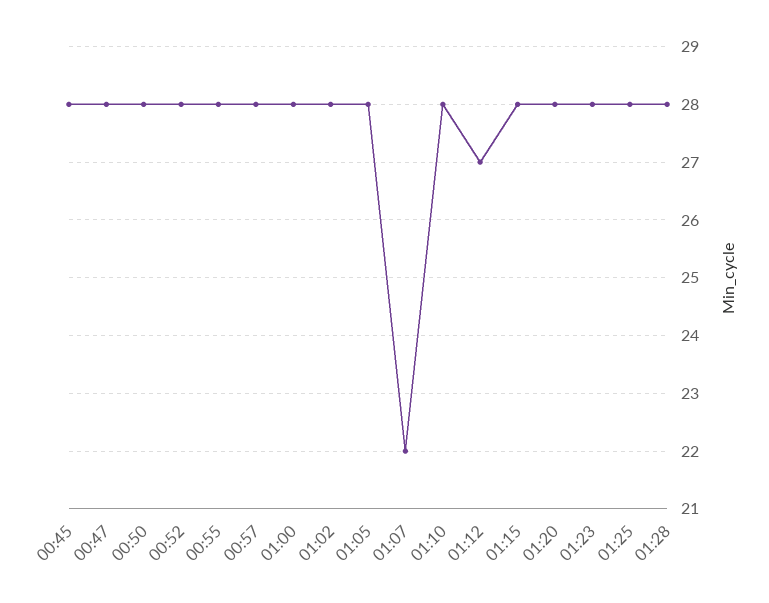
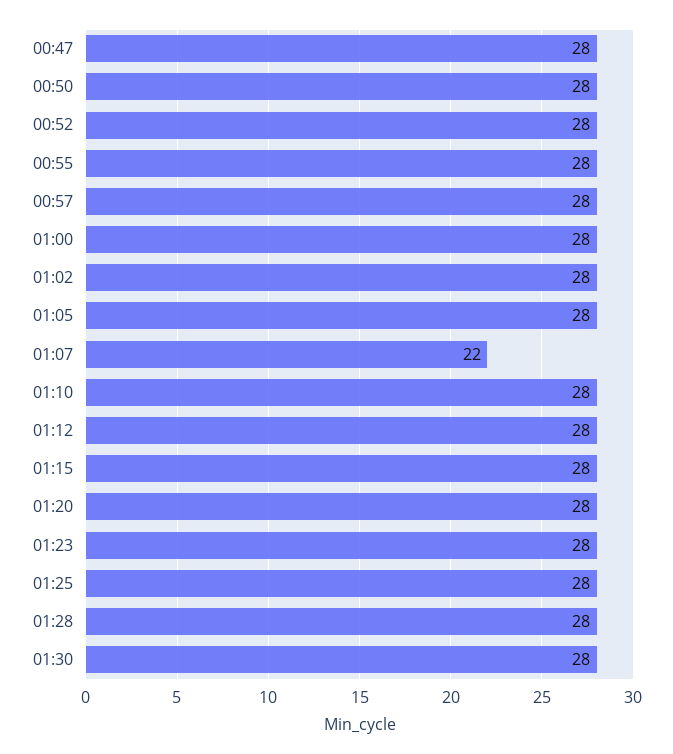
00:45: 28 -> none
01:12: 27 -> 28
01:30: none -> 28

